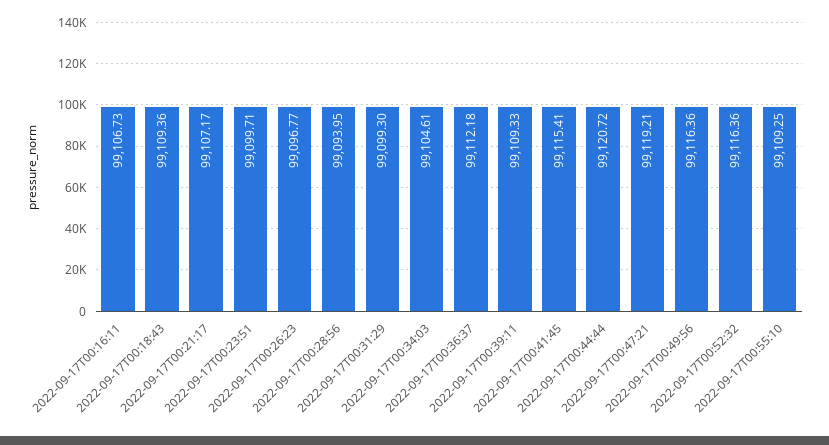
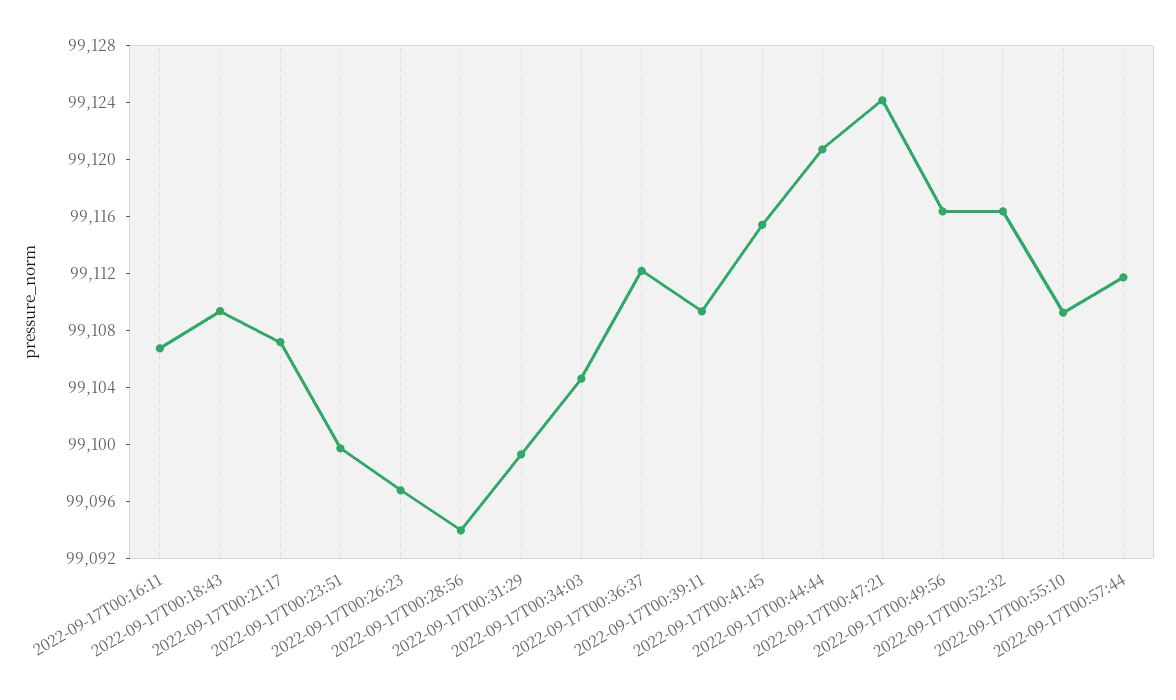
2022-09-17T00:47:21: 99119.21 -> 99124
2022-09-17T00:57:44: none -> 99112

